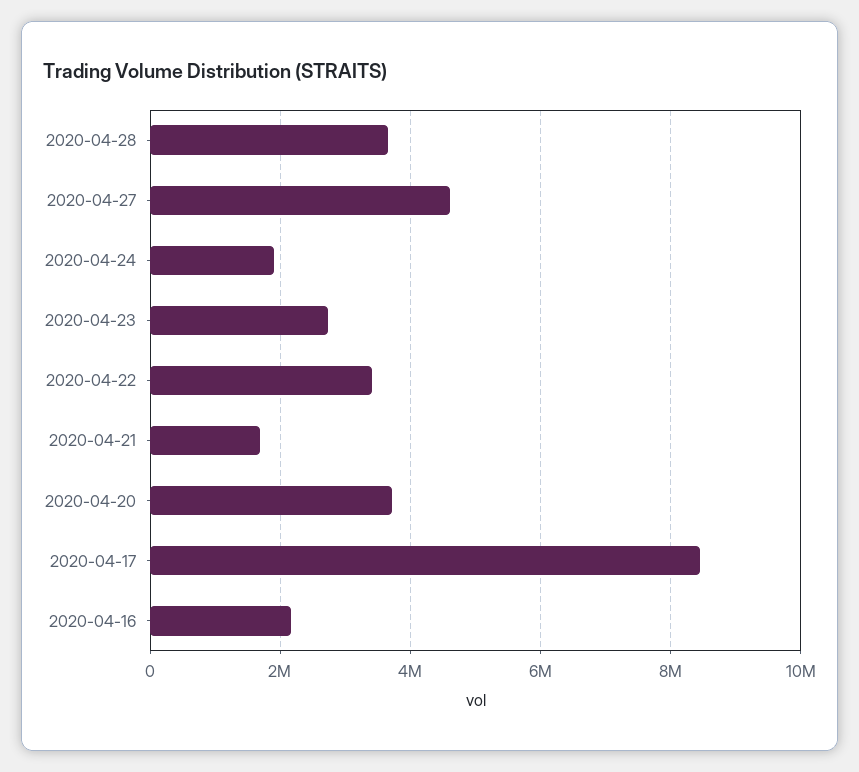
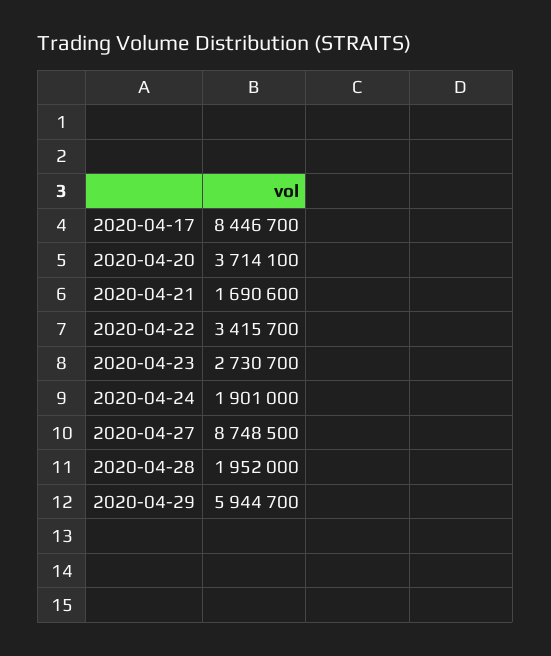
2020-04-28: 3600000 -> 1952000
2020-04-27: 4600000 -> 8748500
2020-04-16: 2200000 -> none
2020-04-29: none -> 5944700

